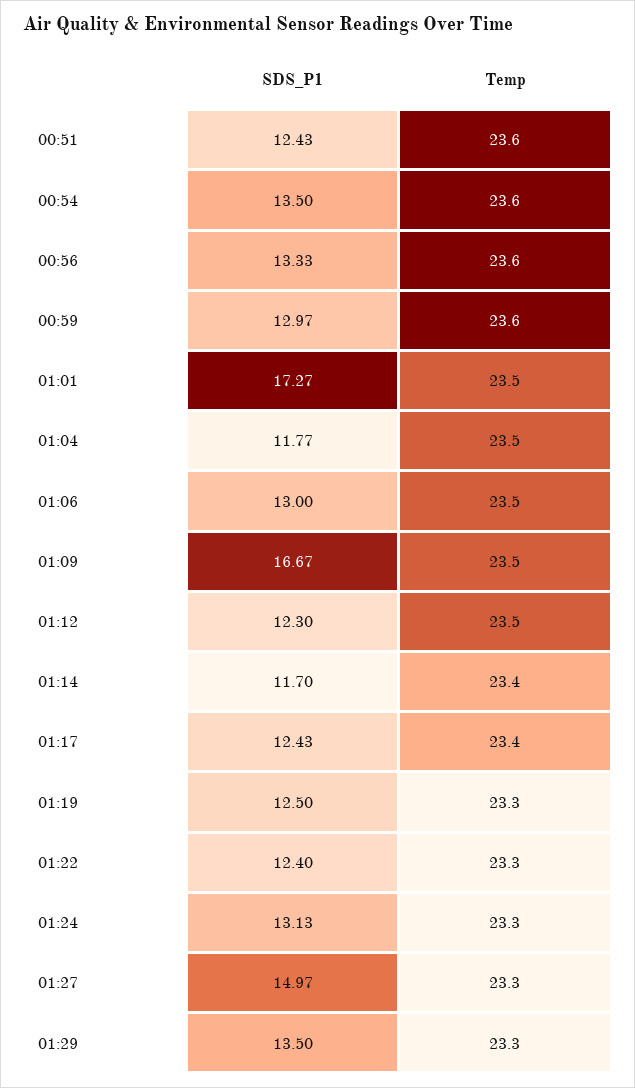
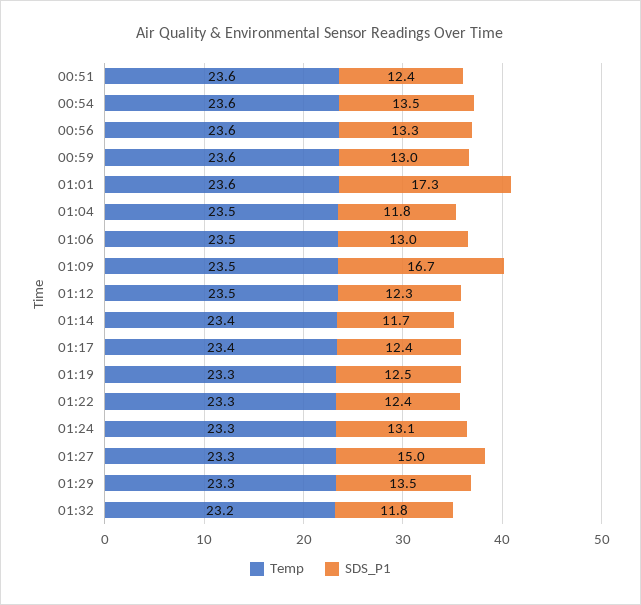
Temp, 01:01: 23.5 -> 23.6
Temp, 01:32: none -> 23.2
SDS_P1, 01:32: none -> 11.8

